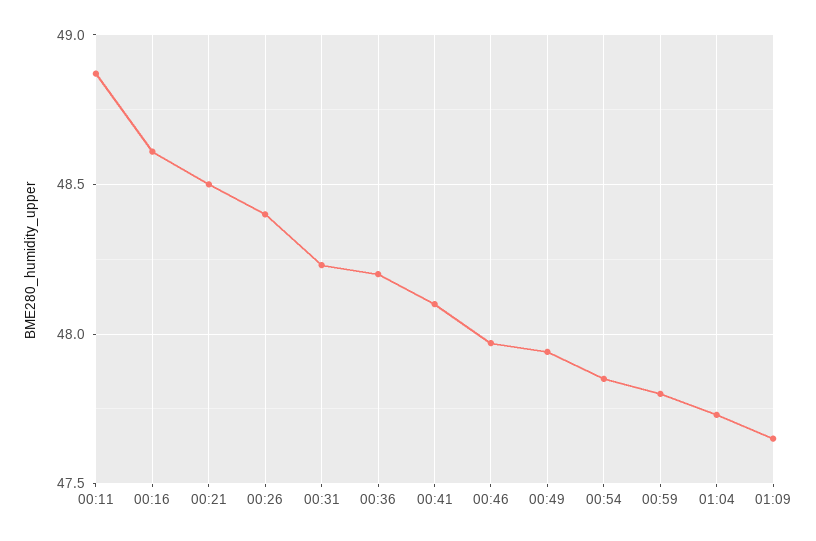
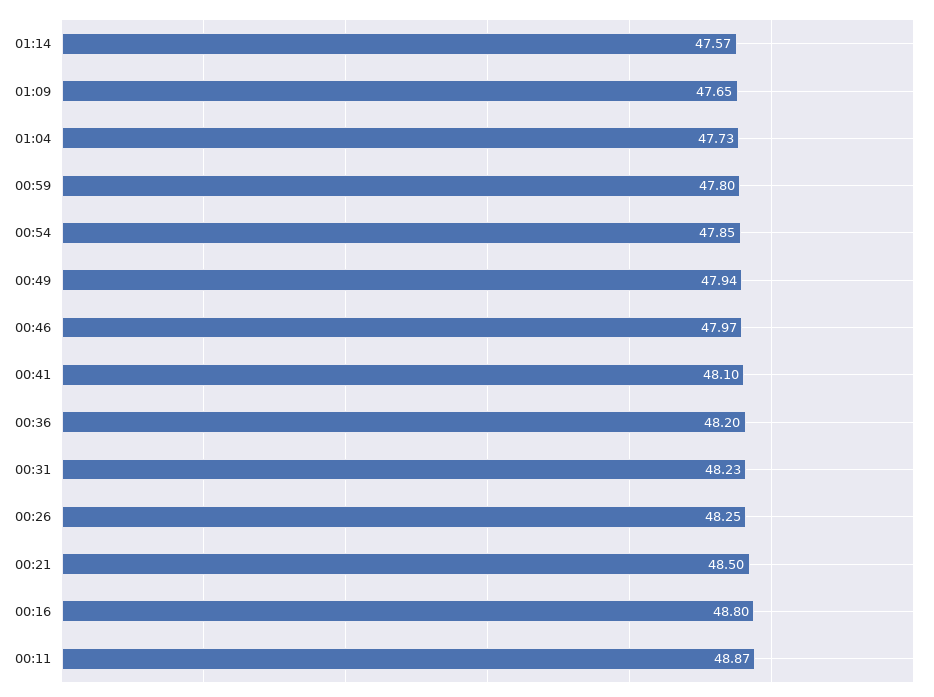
00:16: 48.6 -> 48.8
00:26: 48.4 -> 48.25
01:14: none -> 47.57

